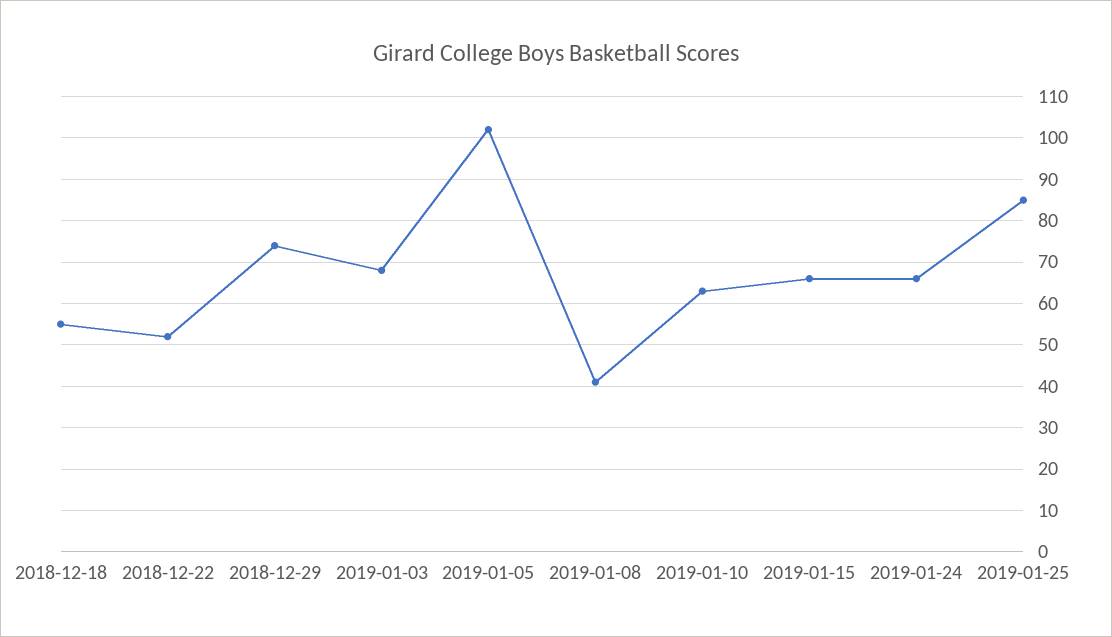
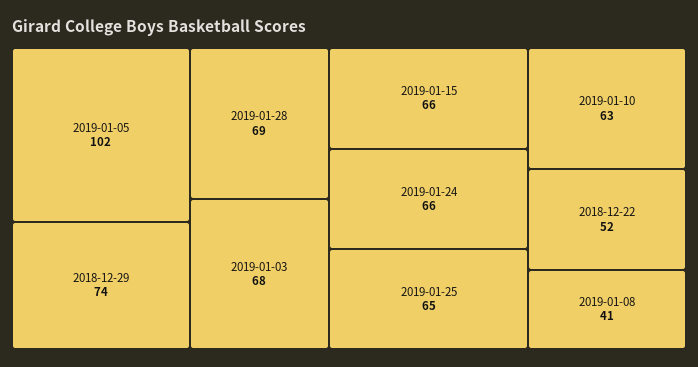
2018-12-18: 55 -> none
2019-01-25: 85 -> 65
2019-01-28: none -> 69

